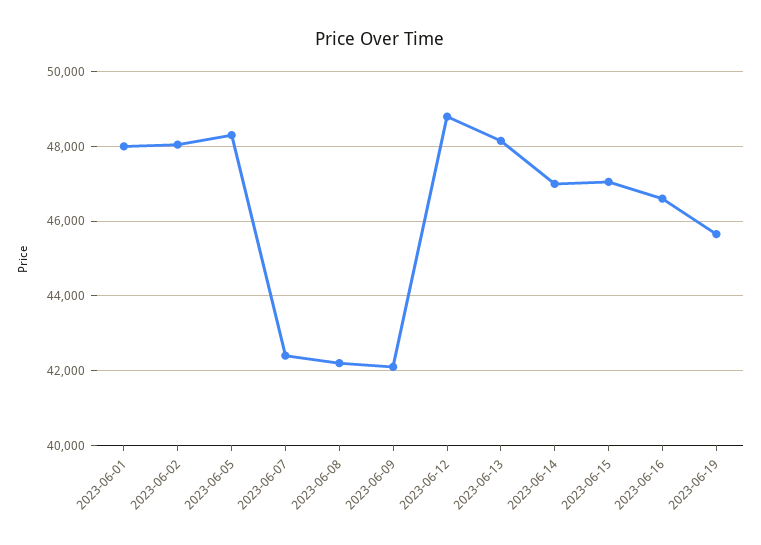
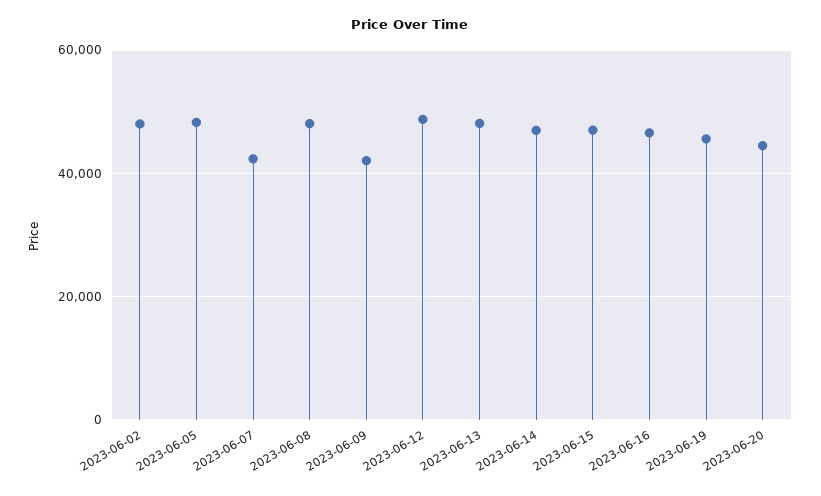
2023-06-01: 48000 -> none
2023-06-08: 42200 -> 48000
2023-06-20: none -> 44000

